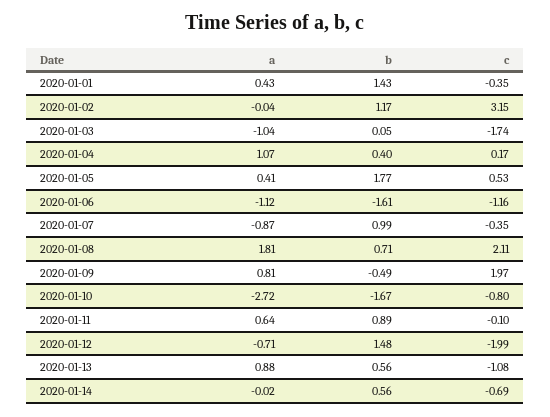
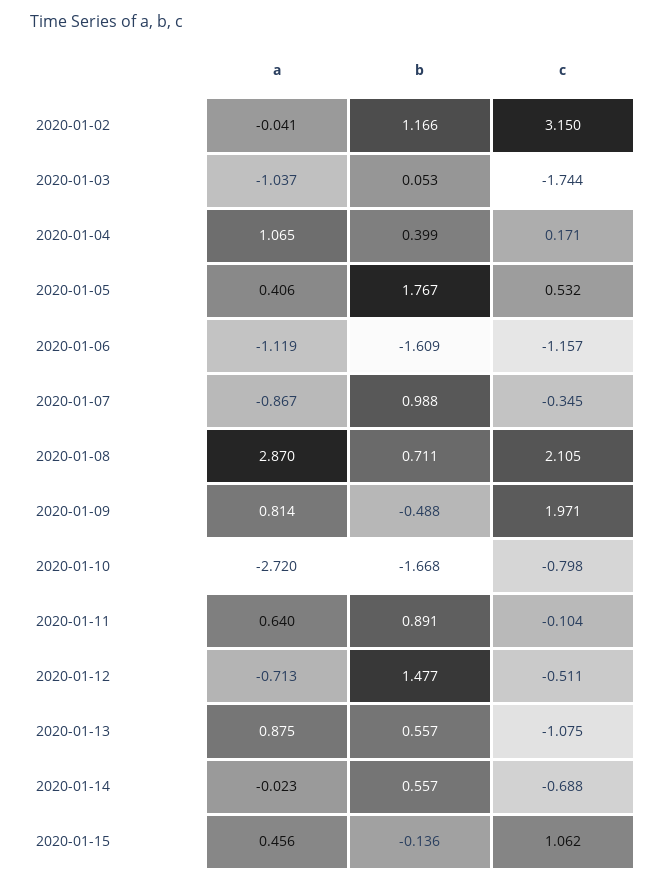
a, 2020-01-01: 0.43 -> none
b, 2020-01-01: 1.43 -> none
c, 2020-01-01: -0.35 -> none
a, 2020-01-08: 1.81 -> 2.87
c, 2020-01-12: -1.99 -> -0.511
a, 2020-01-15: none -> 0.456
b, 2020-01-15: none -> -0.136
c, 2020-01-15: none -> 1.062

